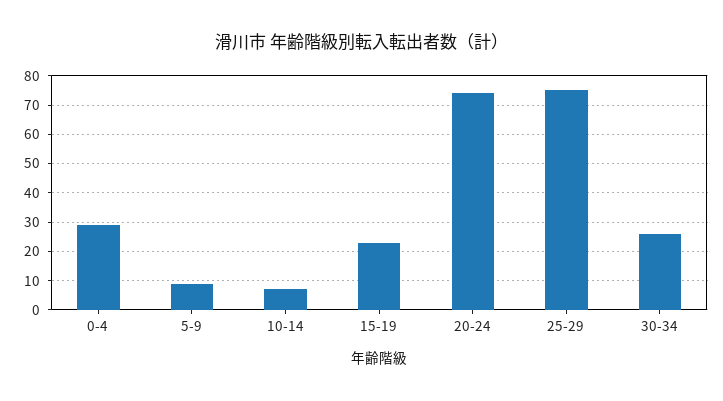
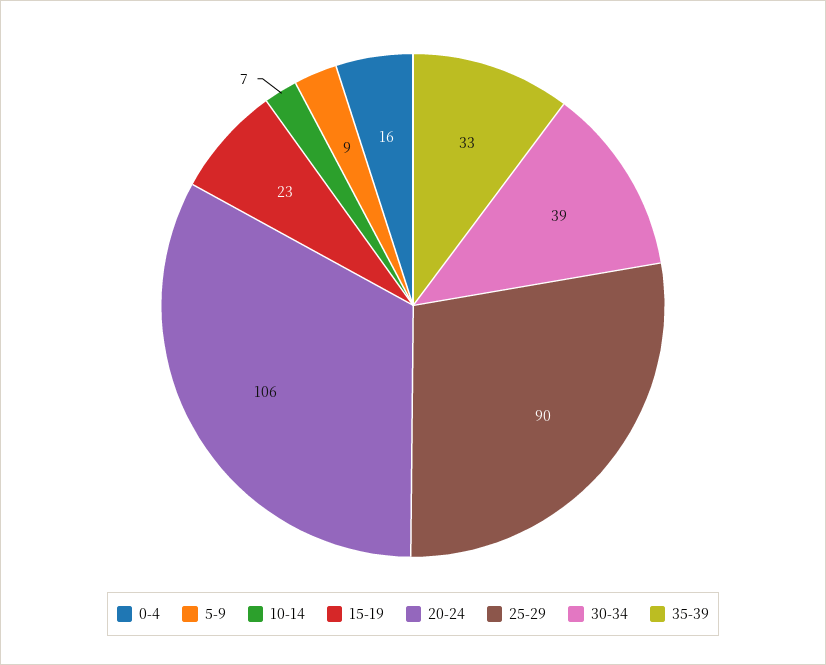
0-4: 30 -> 16
20-24: 75 -> 106
25-29: 75 -> 90
30-34: 25 -> 39
35-39: none -> 33

